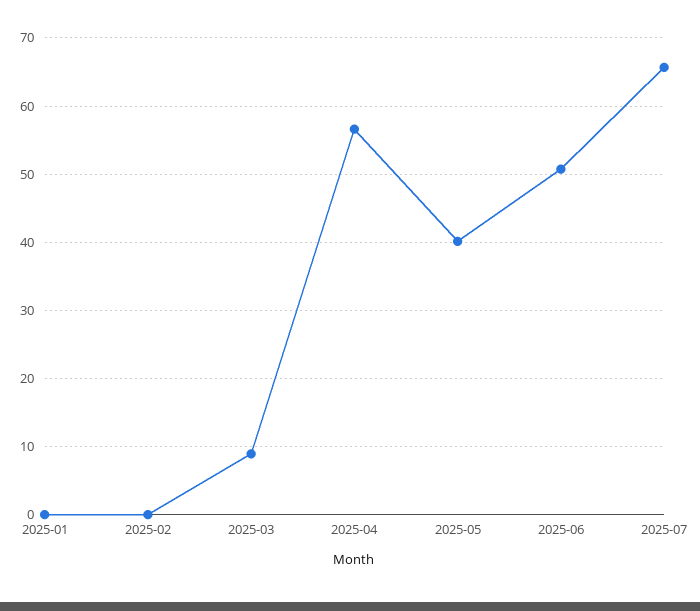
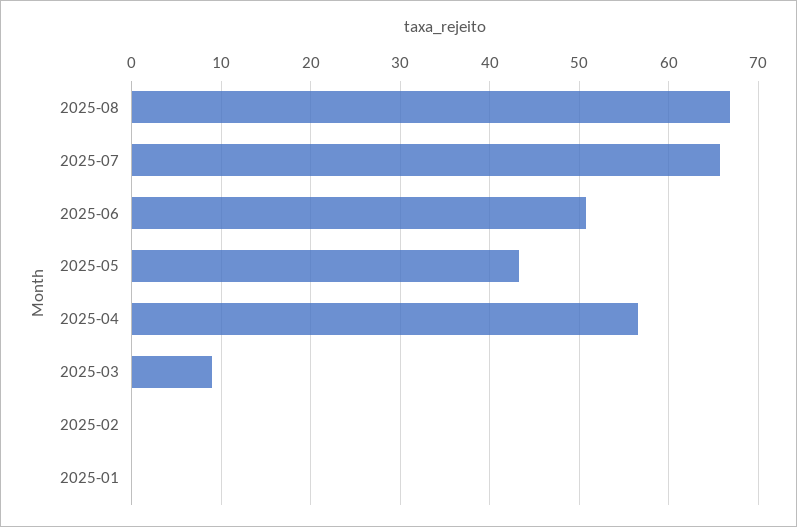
2025-05: 40 -> 43
2025-08: none -> 67

